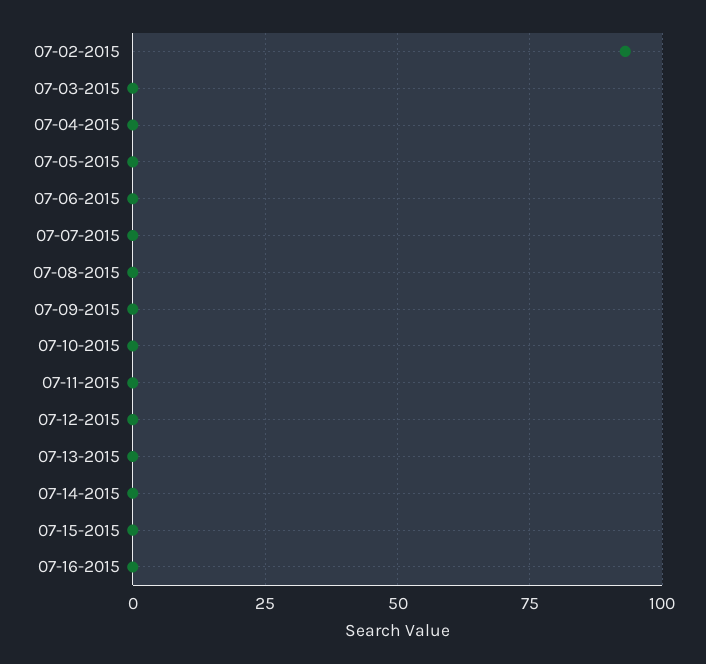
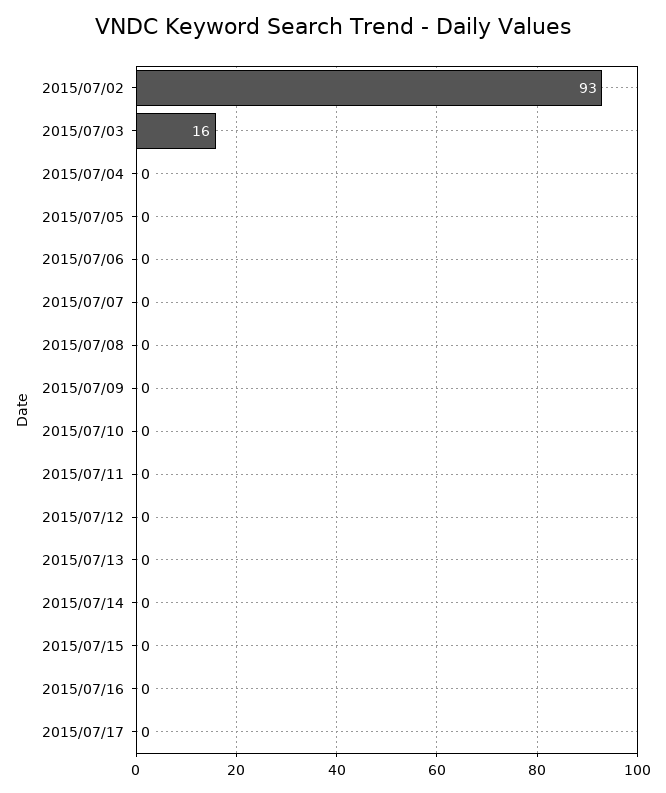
07-03-2015: 0 -> 16
2015/07/17: none -> 0

